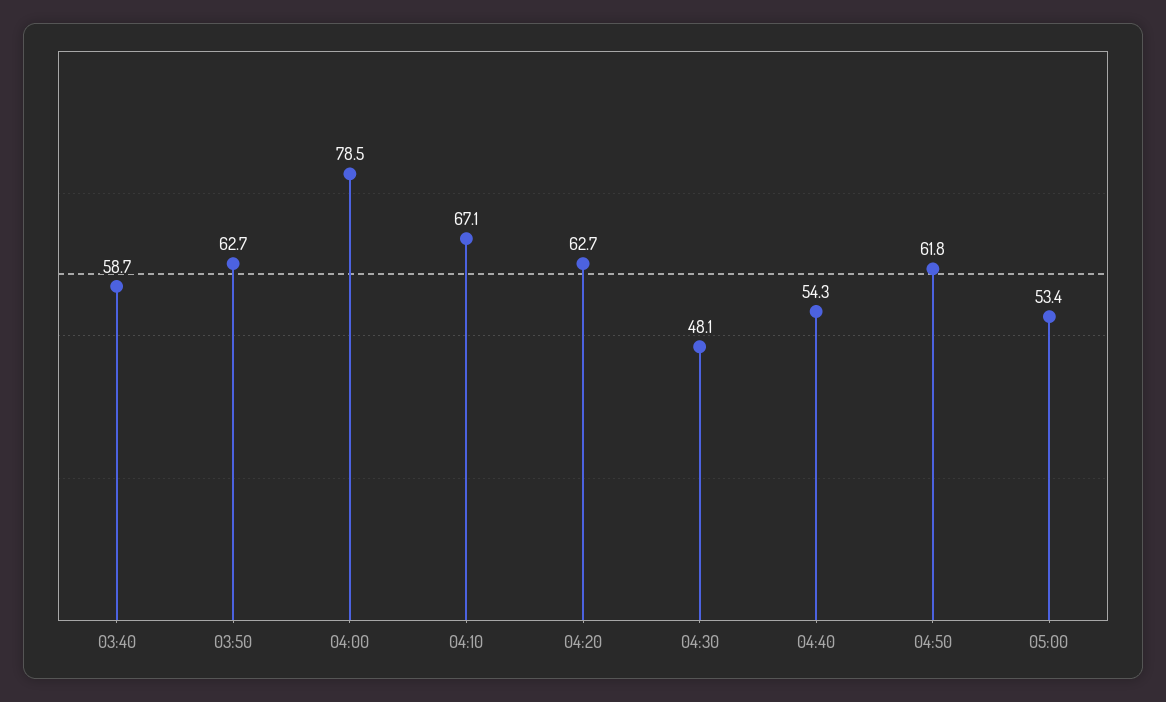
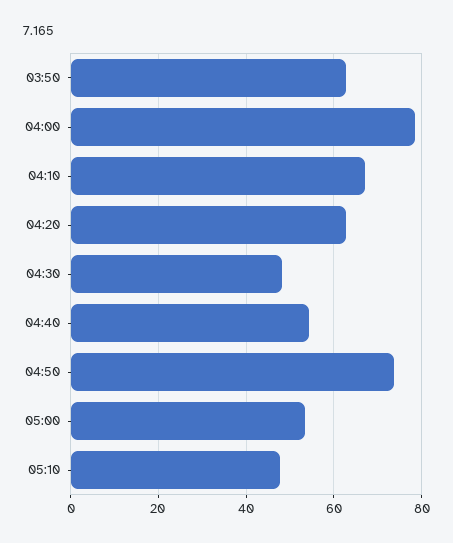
03:40: 58.7 -> none
04:50: 61.8 -> 74
05:10: none -> 48

